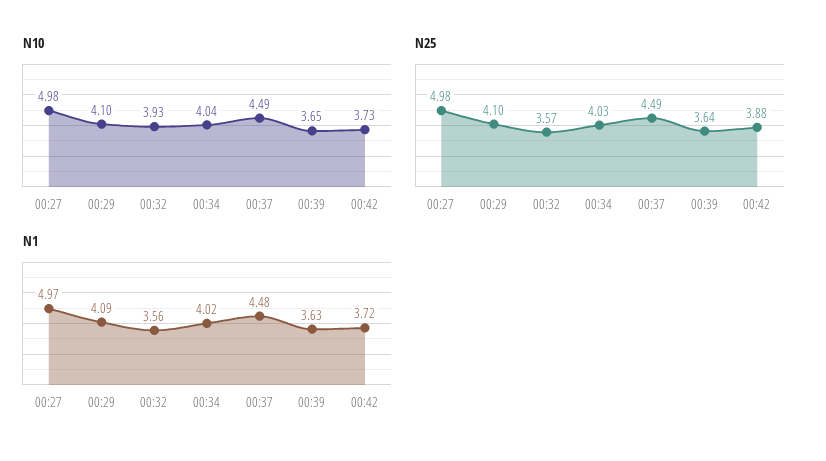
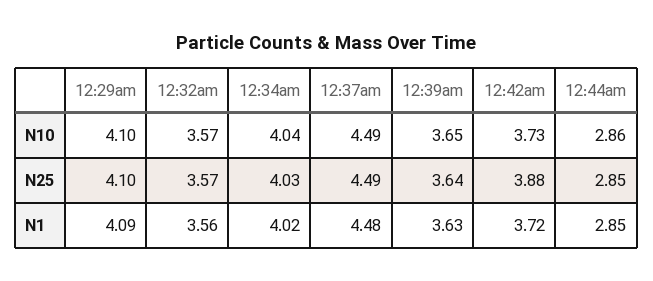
N10, 00:27: 4.98 -> none
N10, 00:32: 3.93 -> 3.57
N25, 00:27: 4.98 -> none
N1, 00:27: 4.97 -> none
N10, 12:44am: none -> 2.86
N25, 12:44am: none -> 2.85
N1, 12:44am: none -> 2.85

